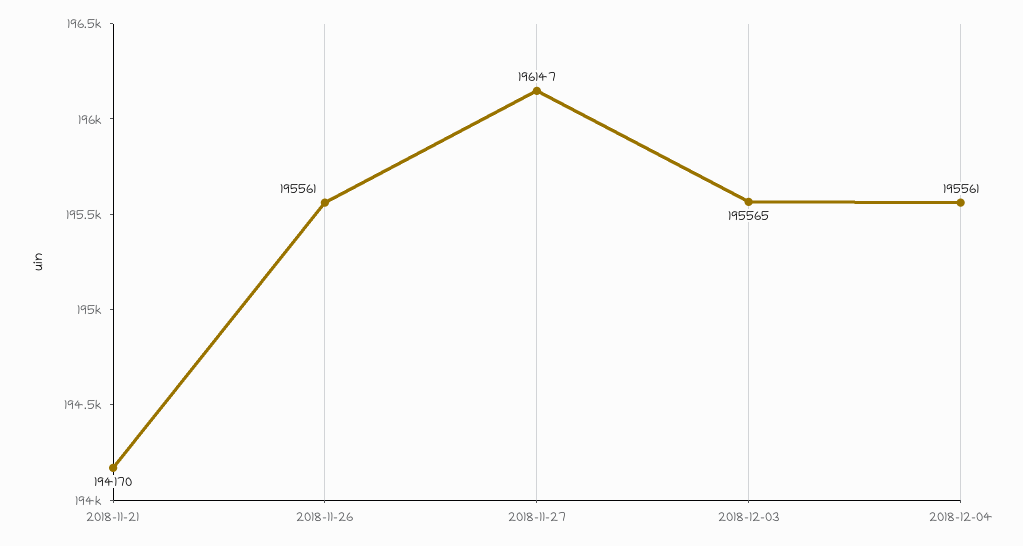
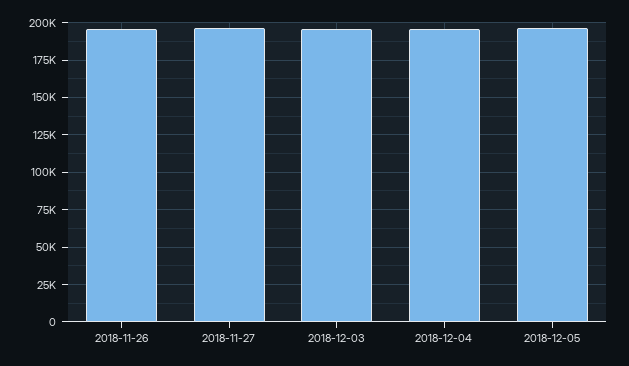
2018-11-21: 194170 -> none
2018-12-05: none -> 195000

